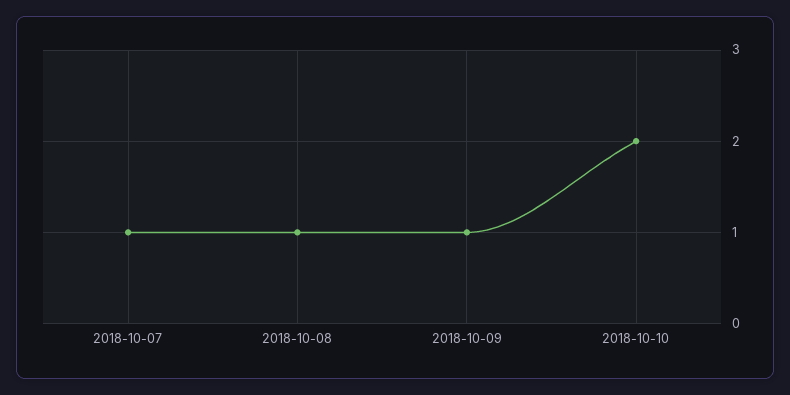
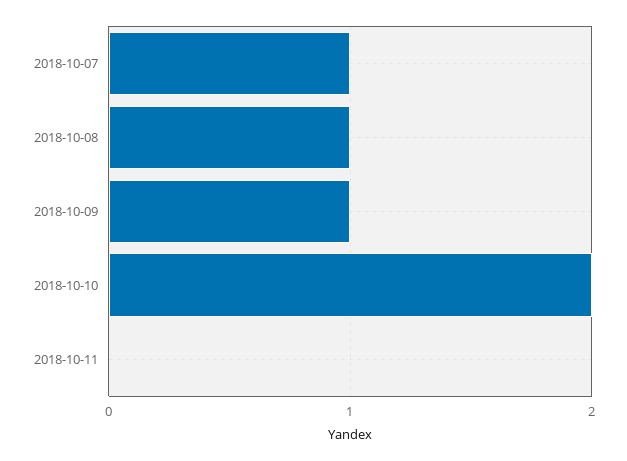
2018-10-11: none -> 0

